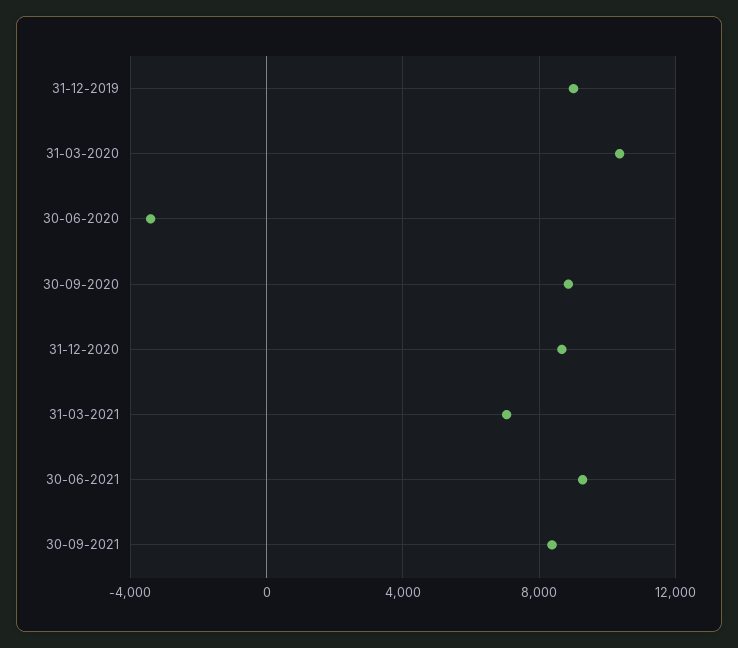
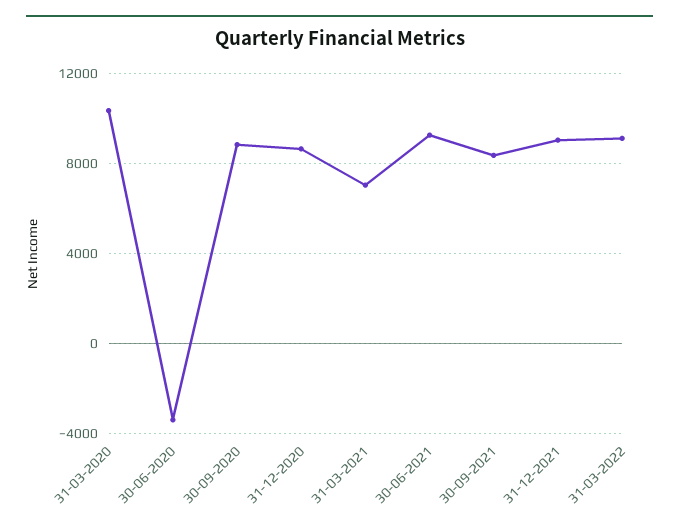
31-12-2019: 9000 -> none
31-12-2021: none -> 9000
31-03-2022: none -> 9000

